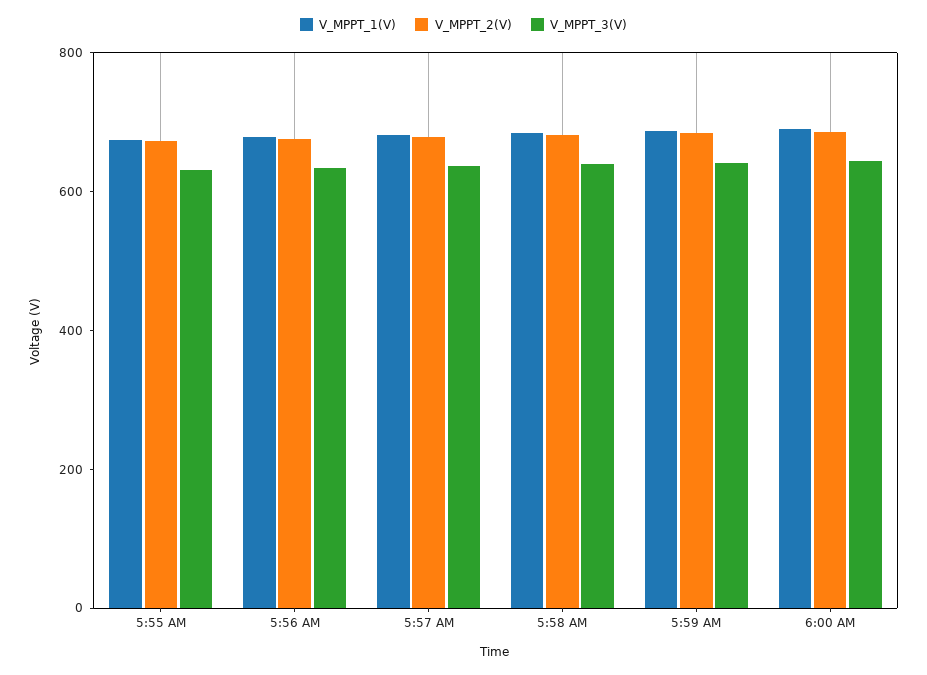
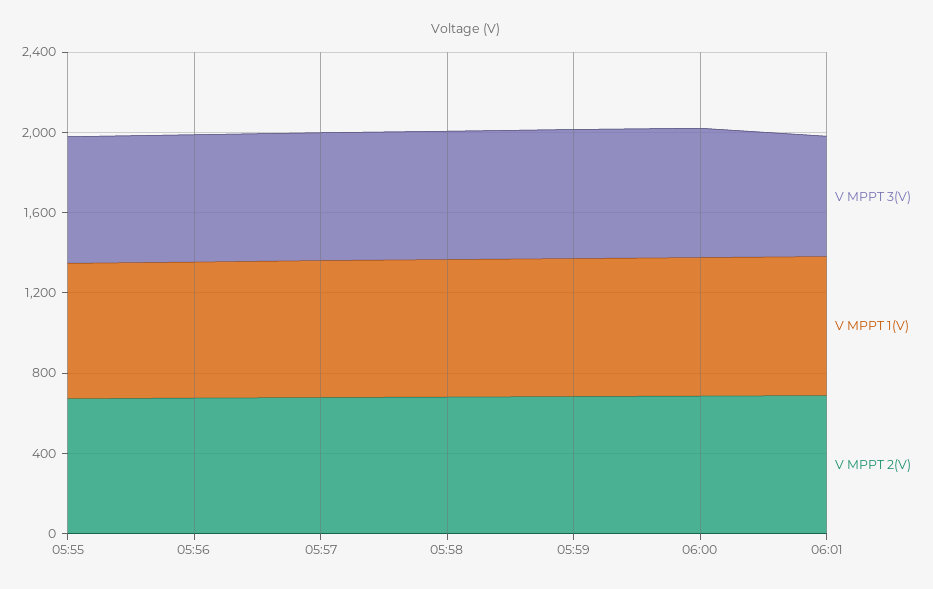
V_MPPT_3(V), 06:01: none -> 600
V_MPPT_1(V), 06:01: none -> 700
V_MPPT_2(V), 06:01: none -> 700

